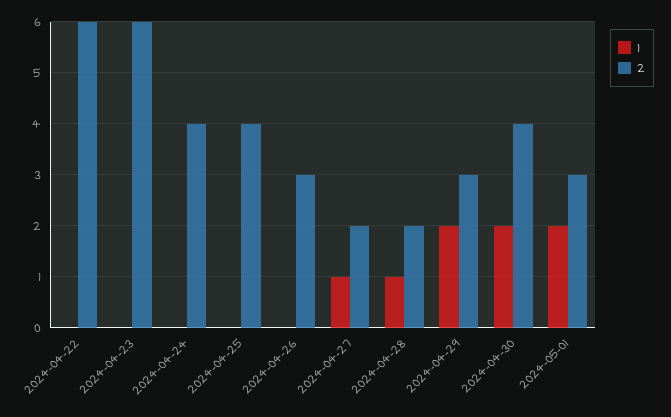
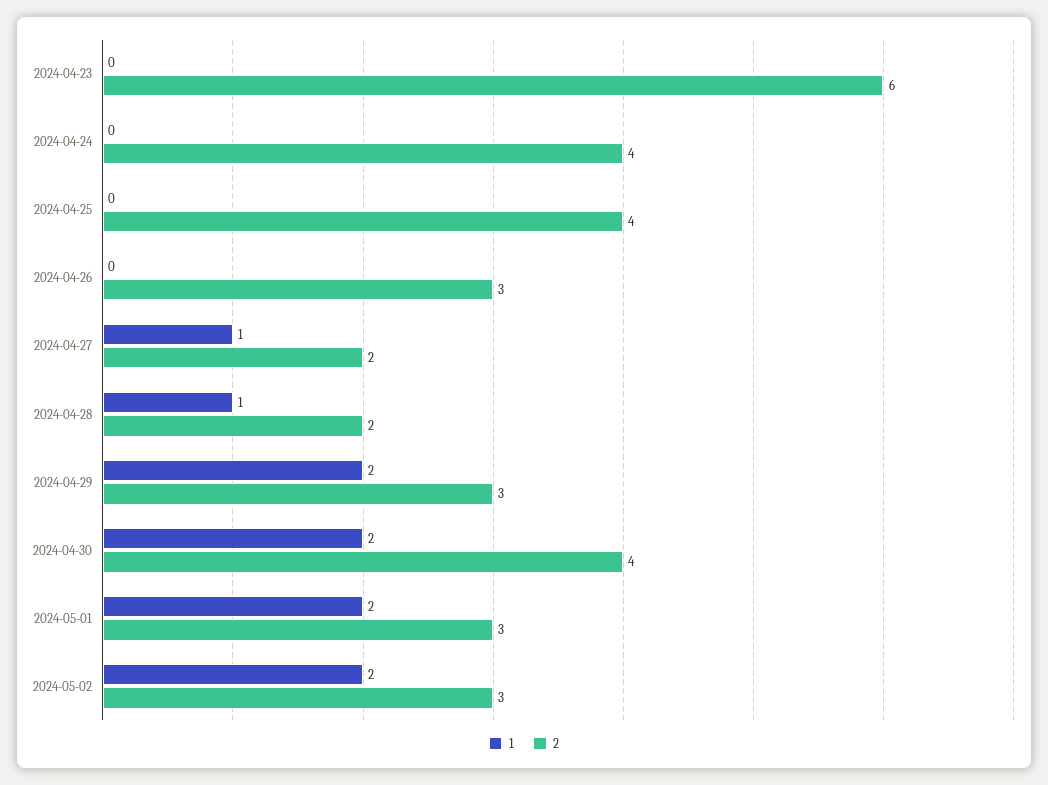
1, 2024-04-22: 0 -> none
2, 2024-04-22: 6 -> none
1, 2024-05-02: none -> 2
2, 2024-05-02: none -> 3

